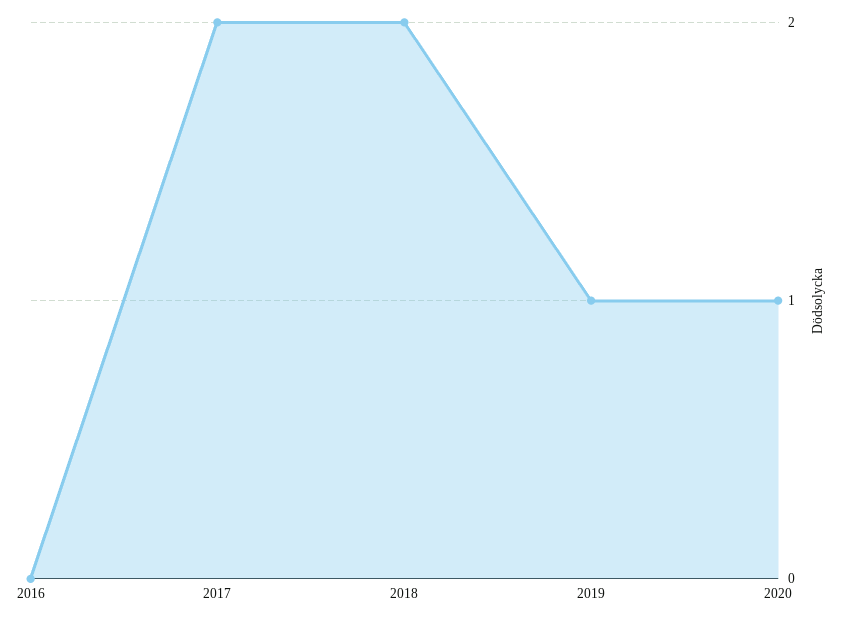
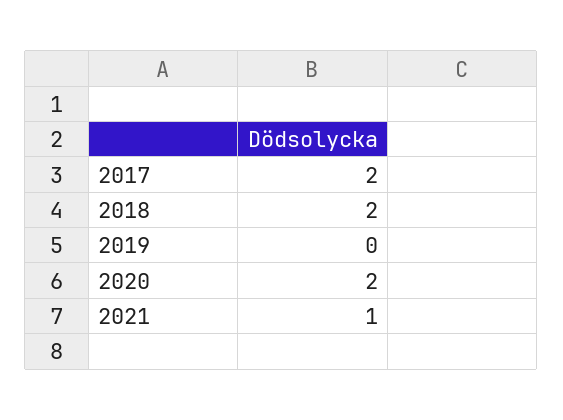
2016: 0 -> none
2019: 1 -> 0
2020: 1 -> 2
2021: none -> 1

